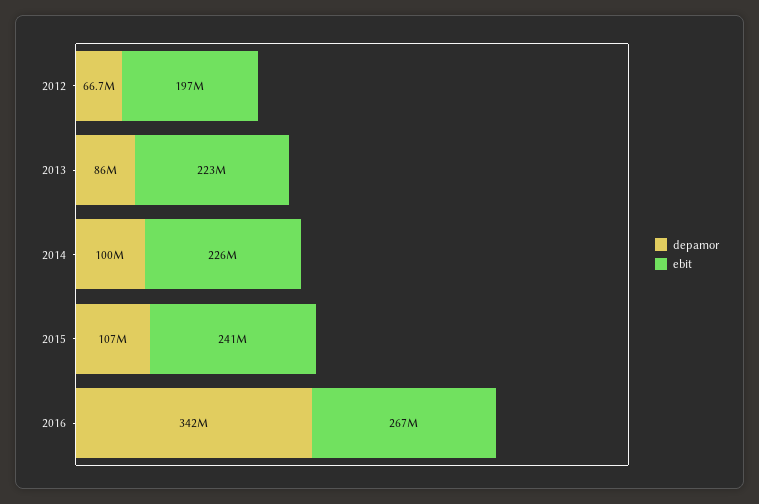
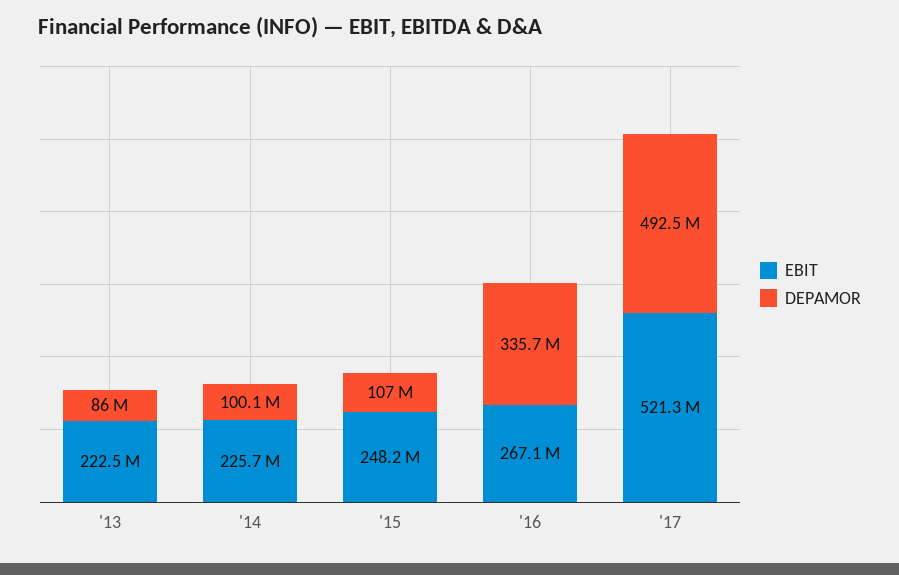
depamor, 2012: 66700000 -> none
ebit, 2012: 197000000 -> none
ebit, 2015: 241000000 -> 248200000
depamor, 2016: 342000000 -> 335700000
ebit, '17: none -> 521300000
depamor, '17: none -> 492500000

